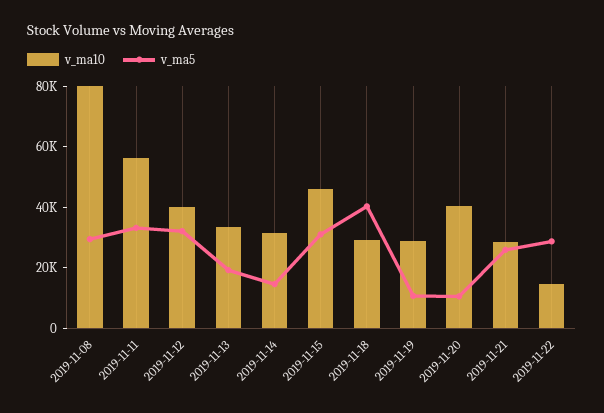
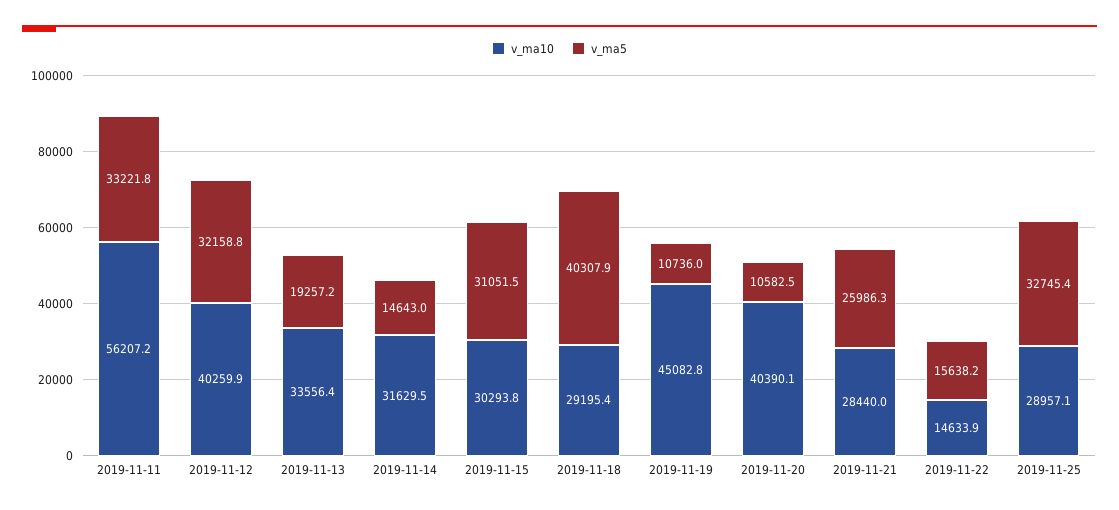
v_ma10, 2019-11-08: 80000 -> none
v_ma5, 2019-11-08: 30000 -> none
v_ma10, 2019-11-15: 45000 -> 30293.8
v_ma10, 2019-11-19: 30000 -> 45082.8
v_ma5, 2019-11-22: 30000 -> 15638.2
v_ma10, 2019-11-25: none -> 28957.1
v_ma5, 2019-11-25: none -> 32745.4

